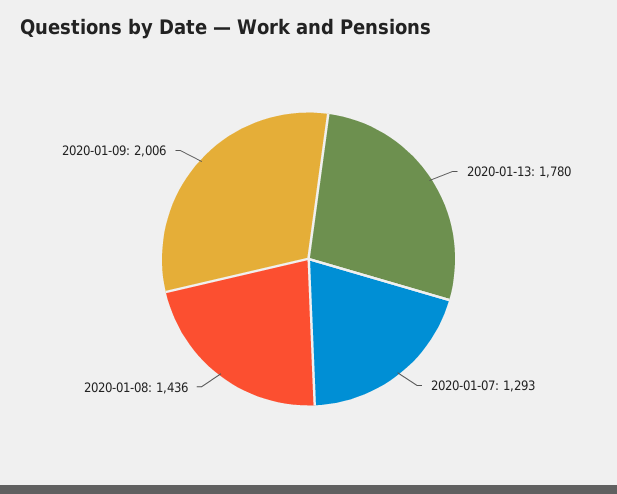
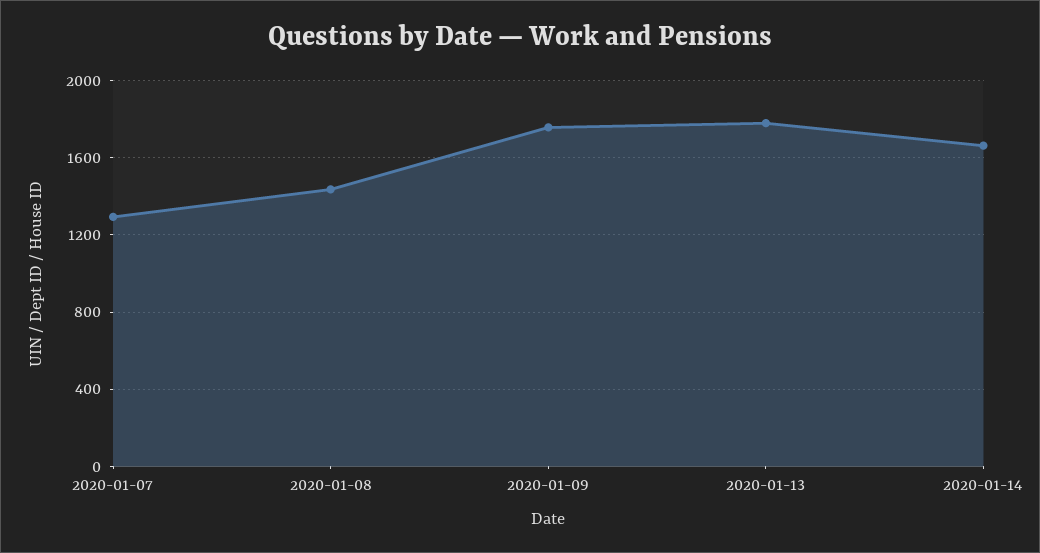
2020-01-09: 2006 -> 1750
2020-01-14: none -> 1650

